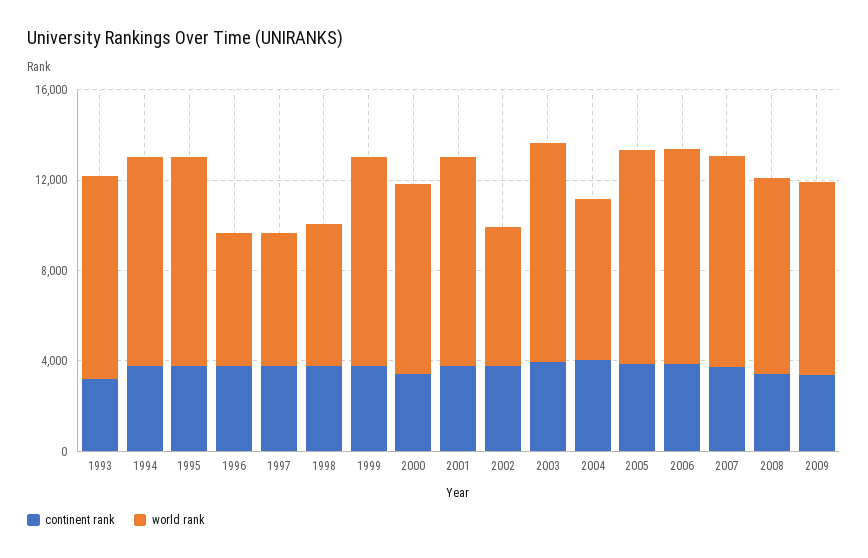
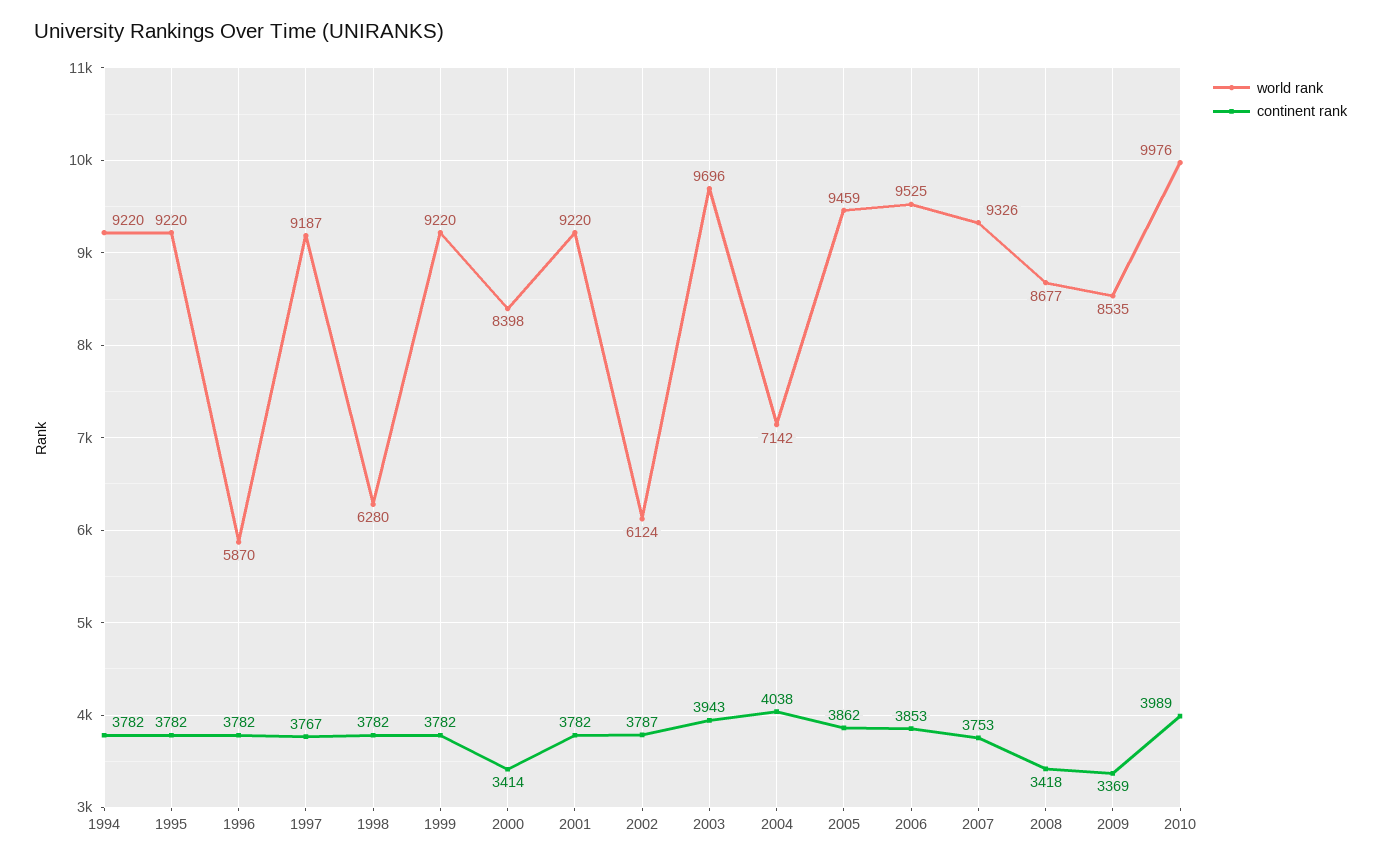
continent rank, 1993: 3000 -> none
world rank, 1993: 9000 -> none
world rank, 1997: 6000 -> 9187
world rank, 2010: none -> 9976
continent rank, 2010: none -> 3989

